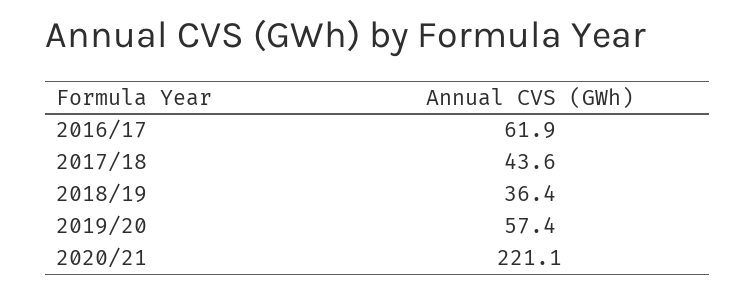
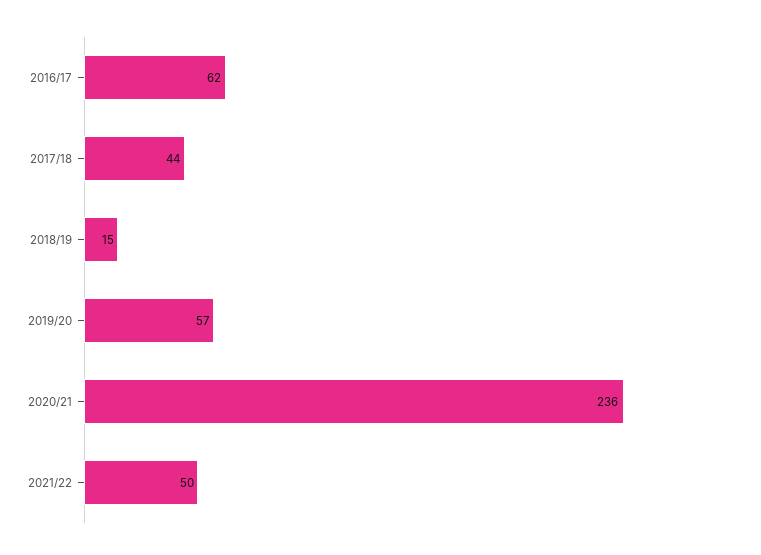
2018/19: 36.4 -> 15
2020/21: 221.1 -> 236
2021/22: none -> 50

